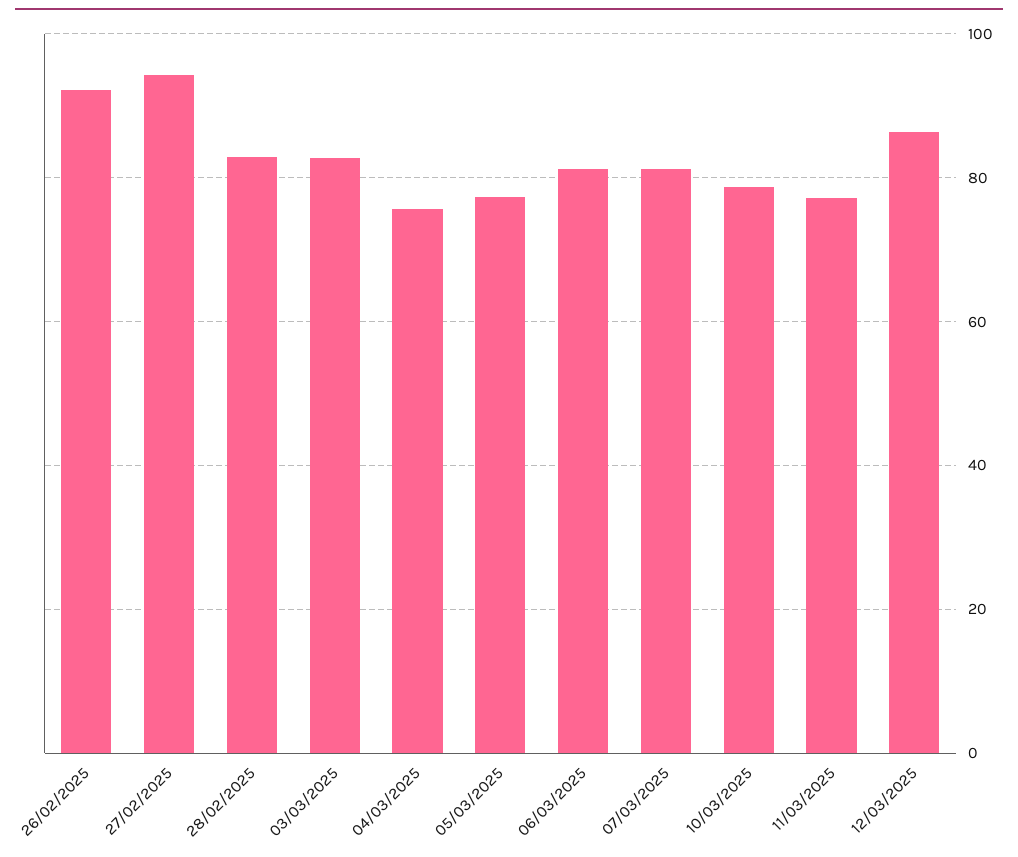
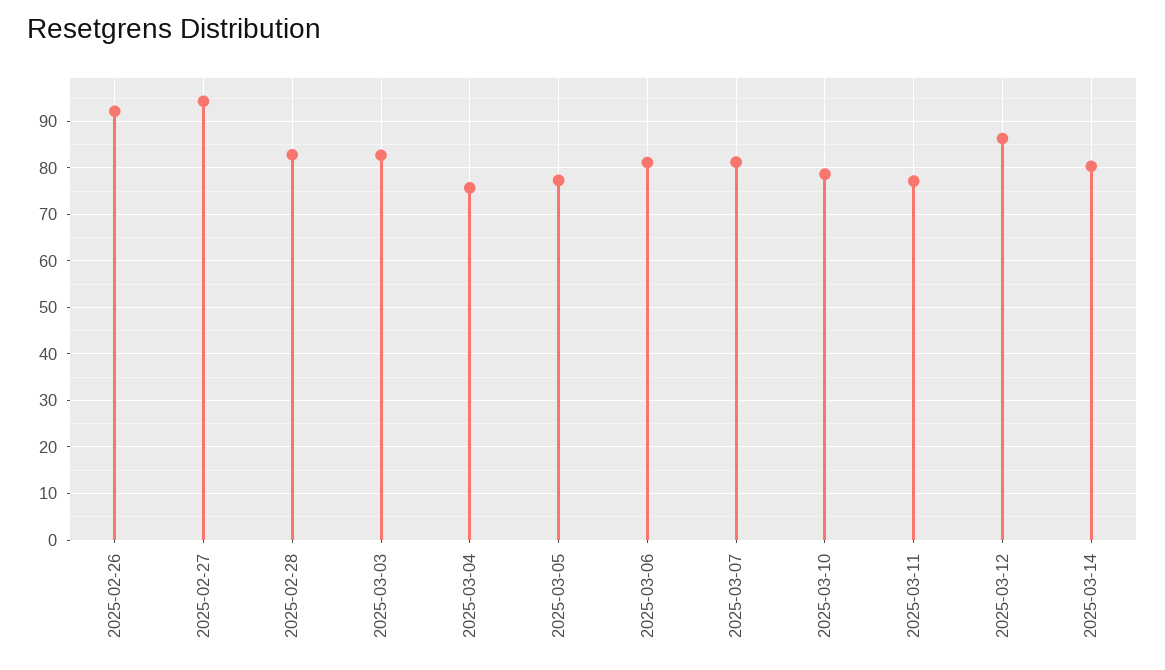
2025-03-14: none -> 80

